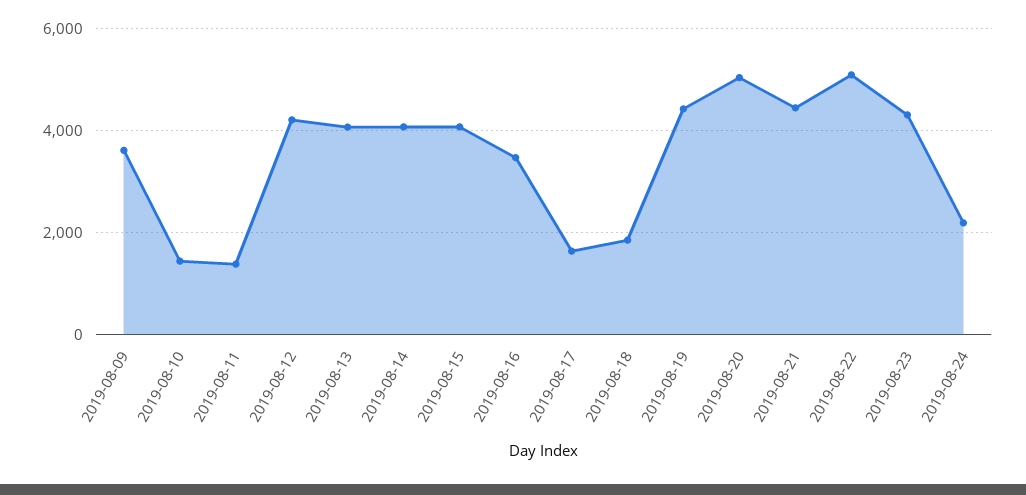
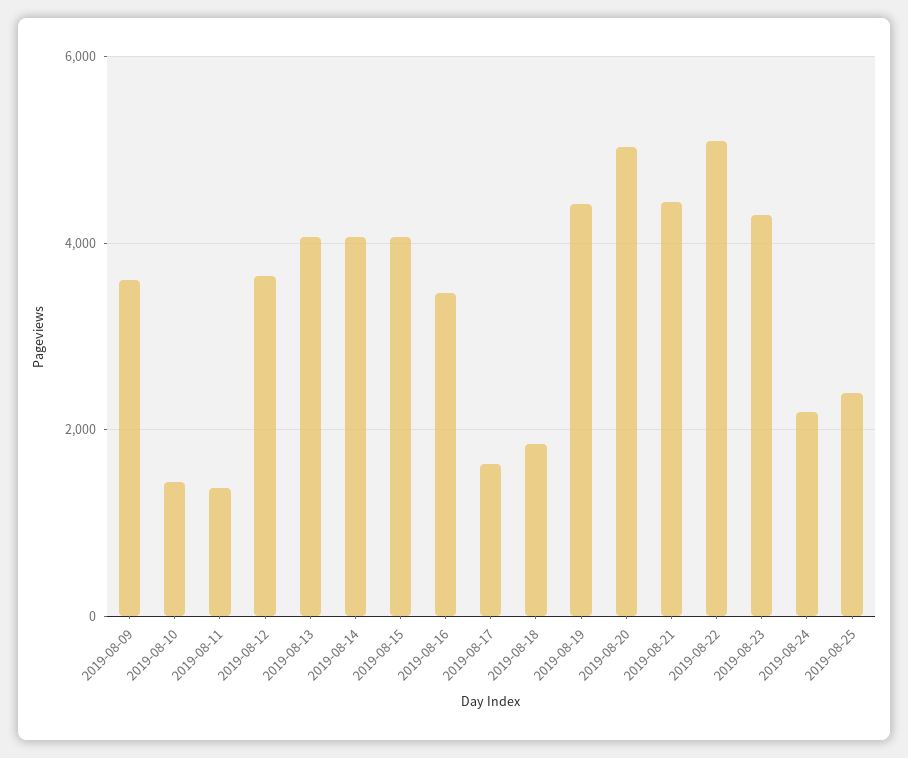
2019-08-12: 4200 -> 3600
2019-08-25: none -> 2400

